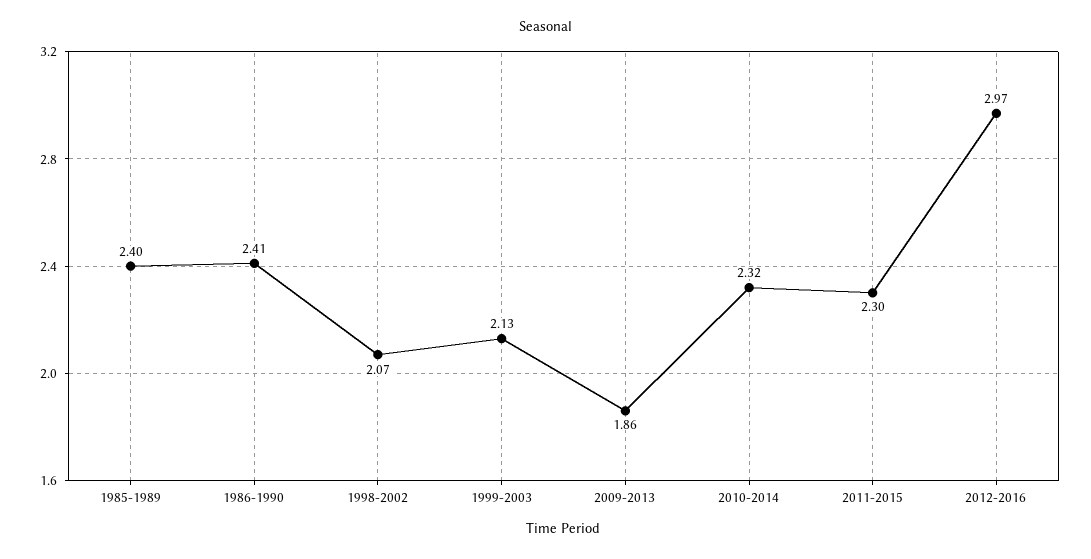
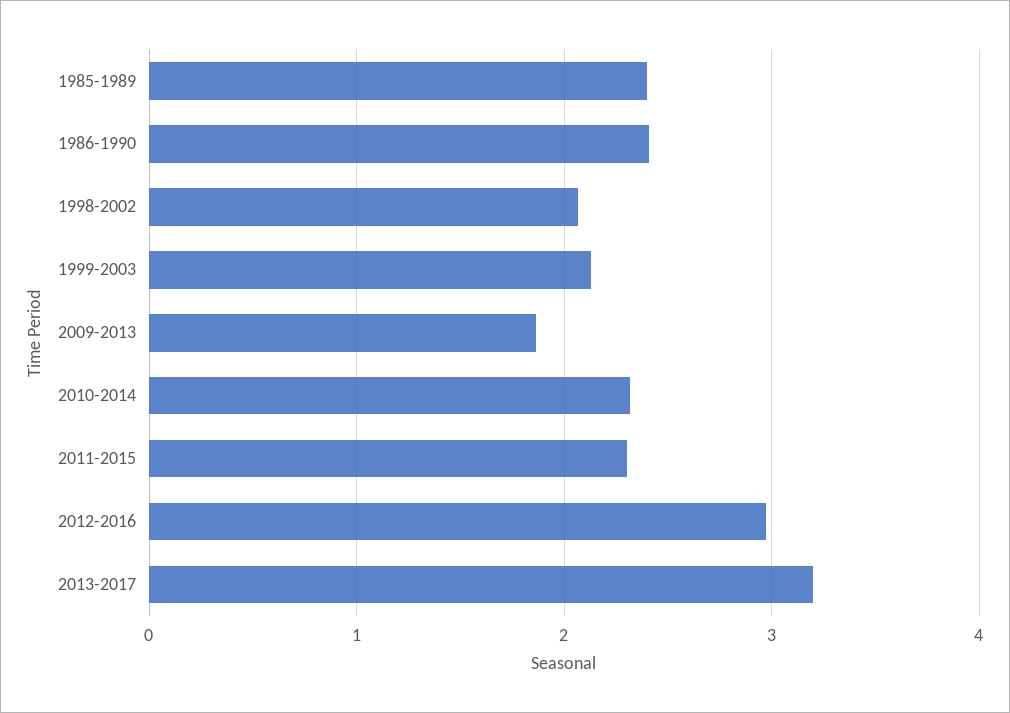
2013-2017: none -> 3.2

